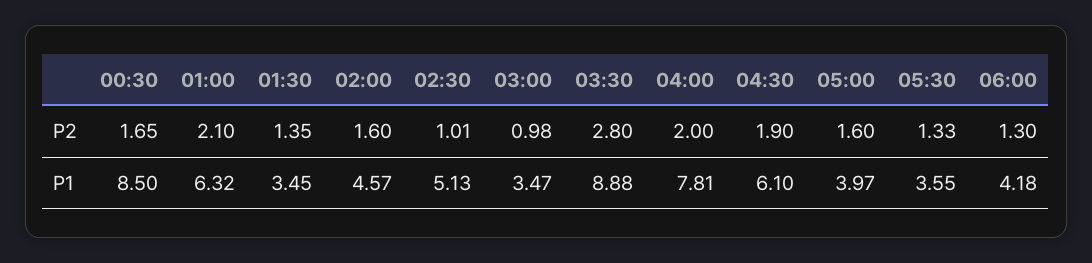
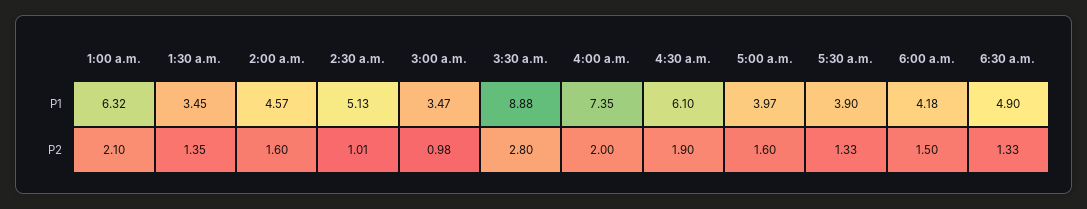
00:30, P2: 1.65 -> none
06:00, P2: 1.3 -> 1.5
00:30, P1: 8.5 -> none
04:00, P1: 7.81 -> 7.35
05:30, P1: 3.55 -> 3.9
6:30 a.m., P1: none -> 4.9
6:30 a.m., P2: none -> 1.33

